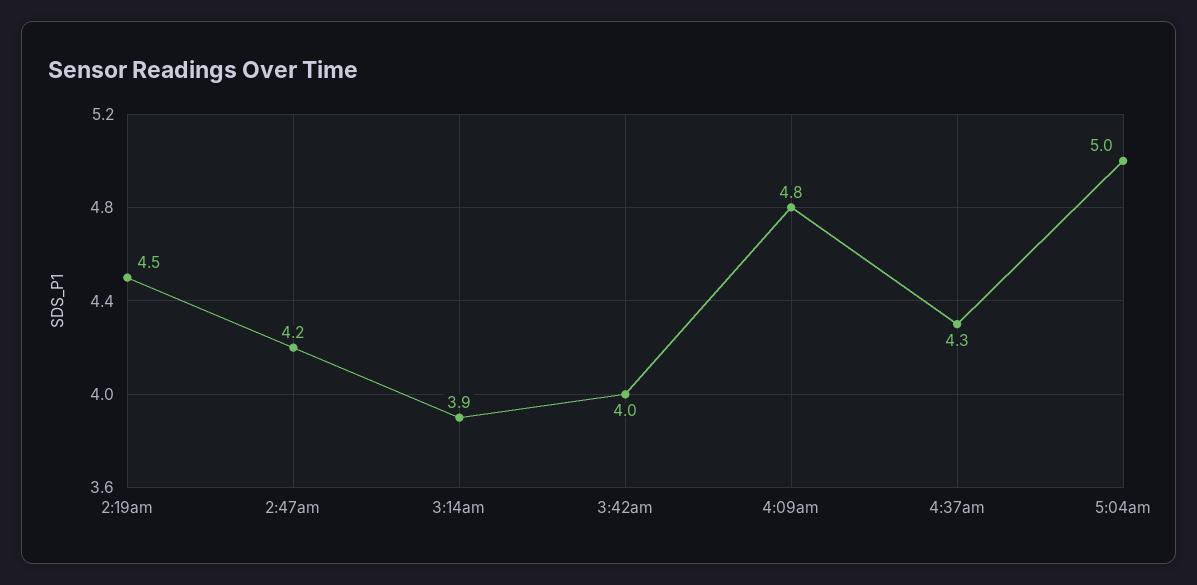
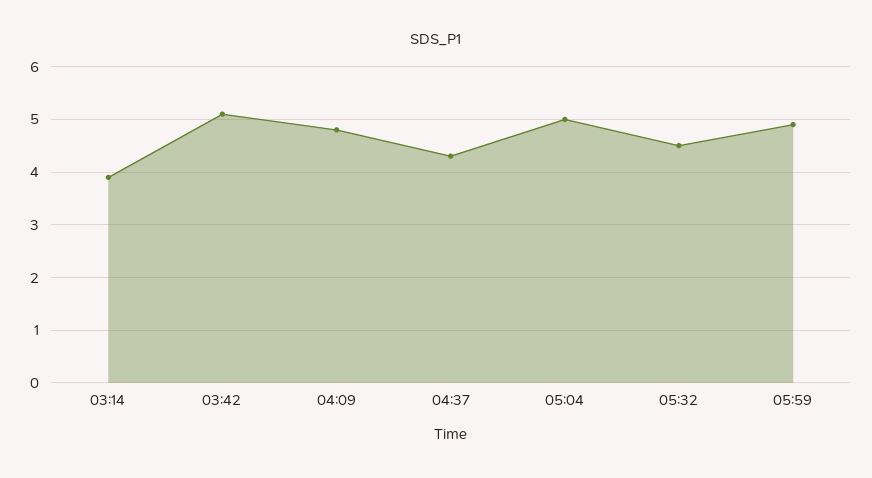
2:19am: 4.5 -> none
2:47am: 4.2 -> none
3:42am: 4 -> 5
05:32: none -> 4.5
05:59: none -> 5

